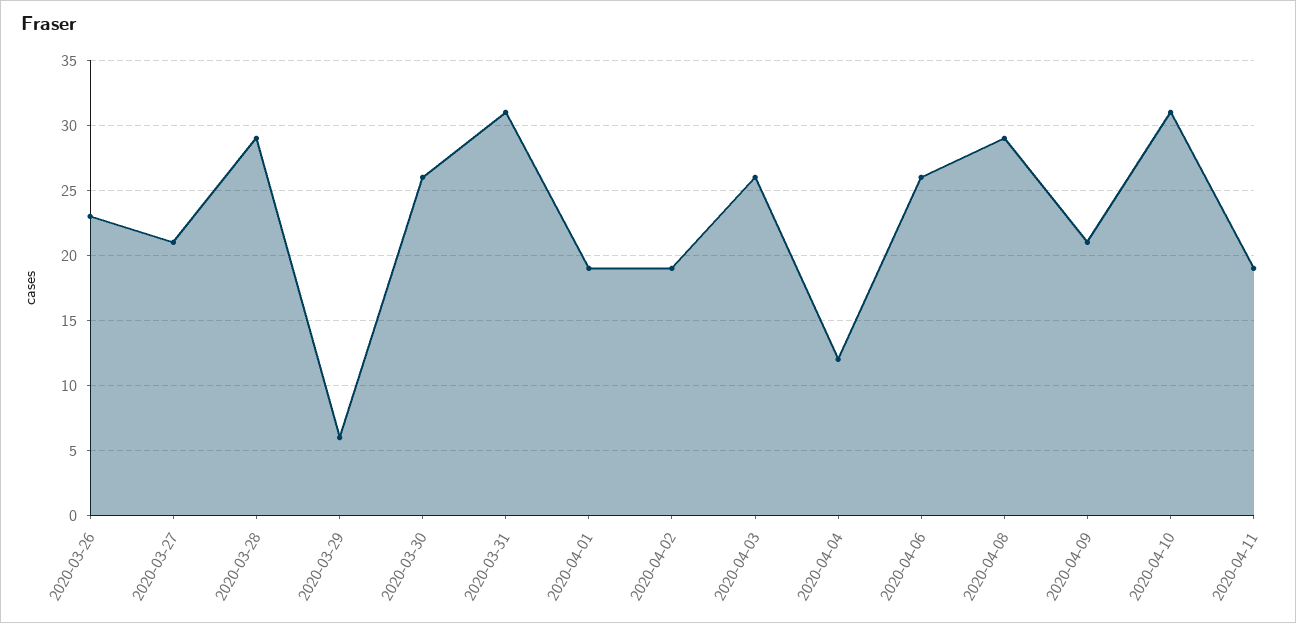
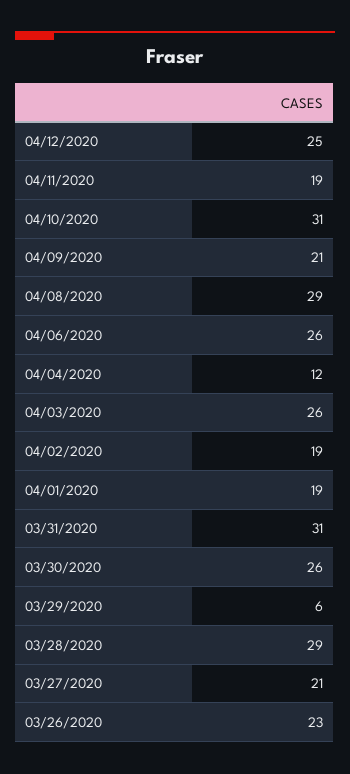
04/12/2020: none -> 25

